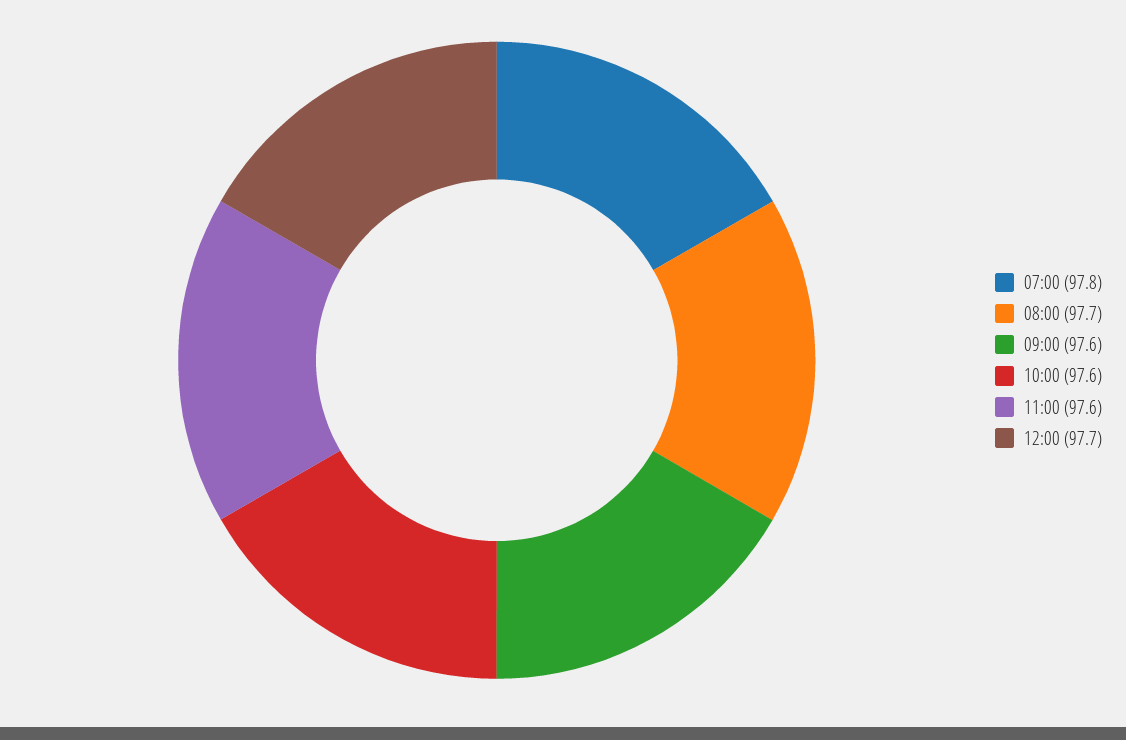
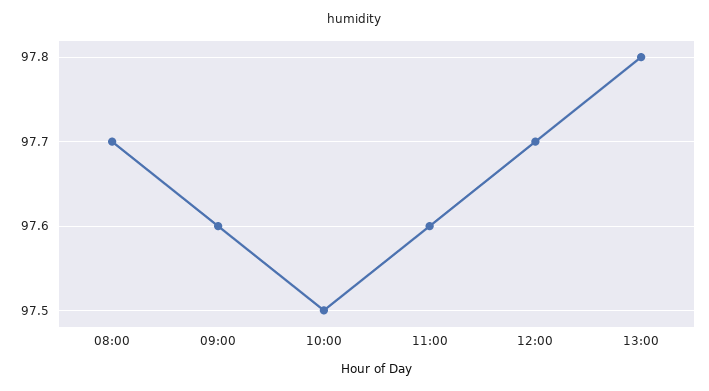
07:00: 97.8 -> none
10:00: 97.6 -> 97.5
13:00: none -> 97.8

